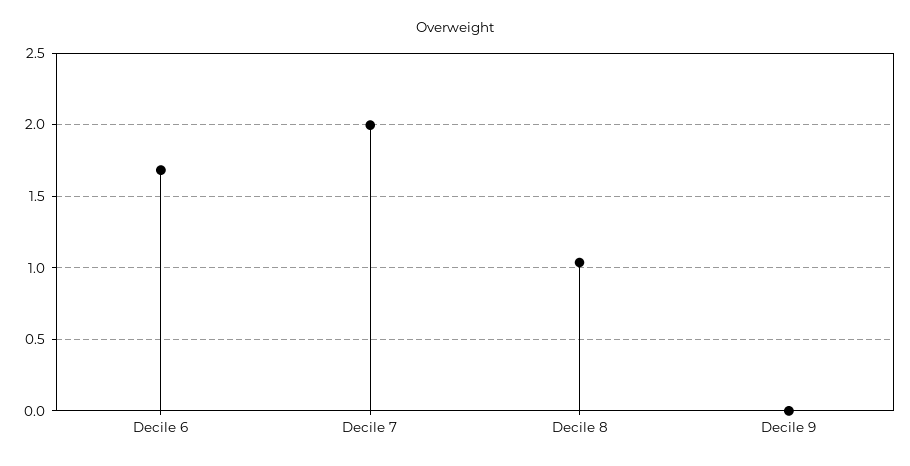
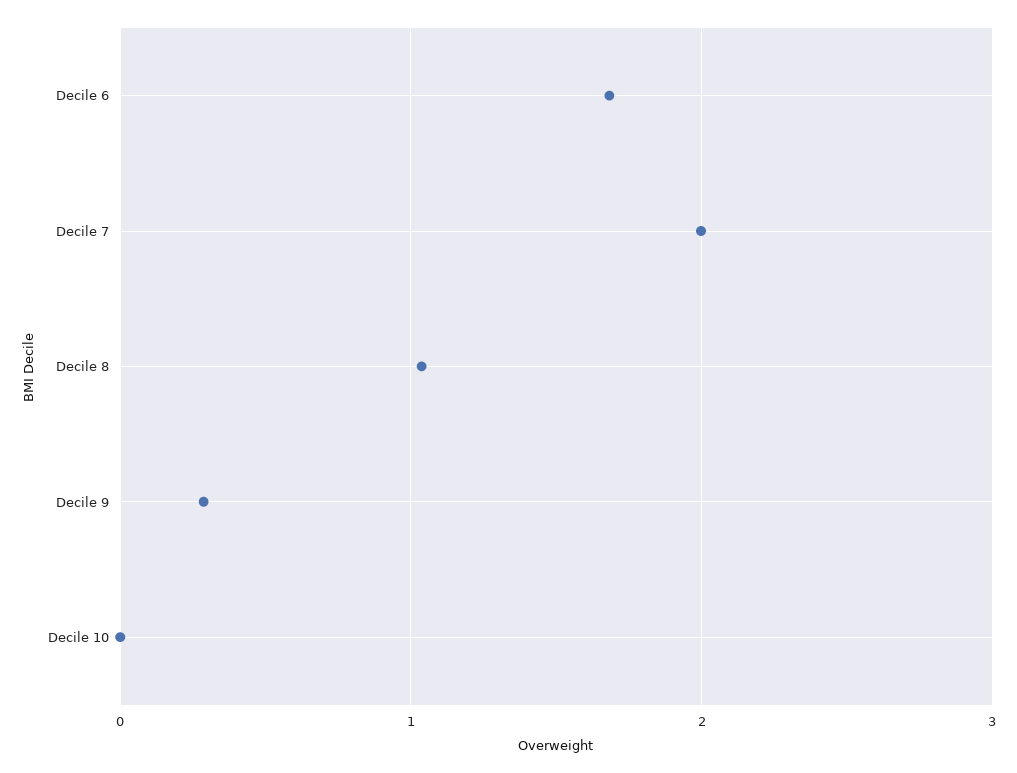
Decile 9: 0 -> 0.3
Decile 10: none -> 0

